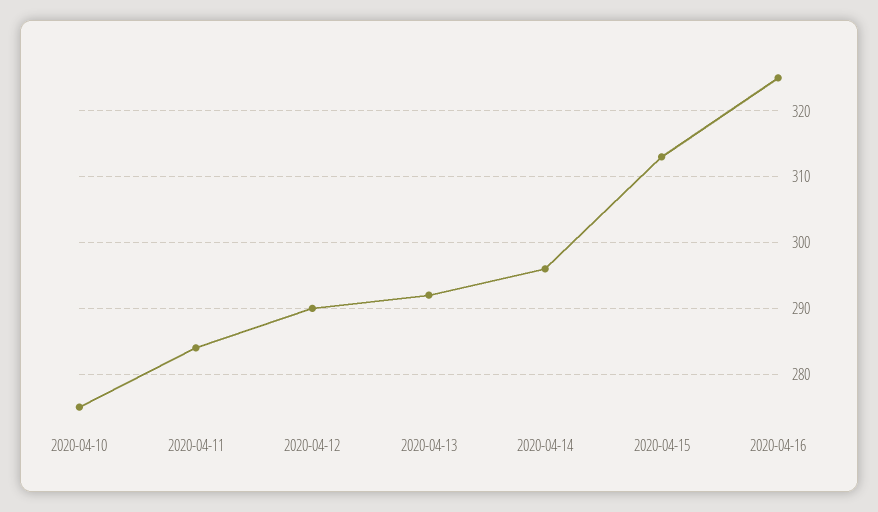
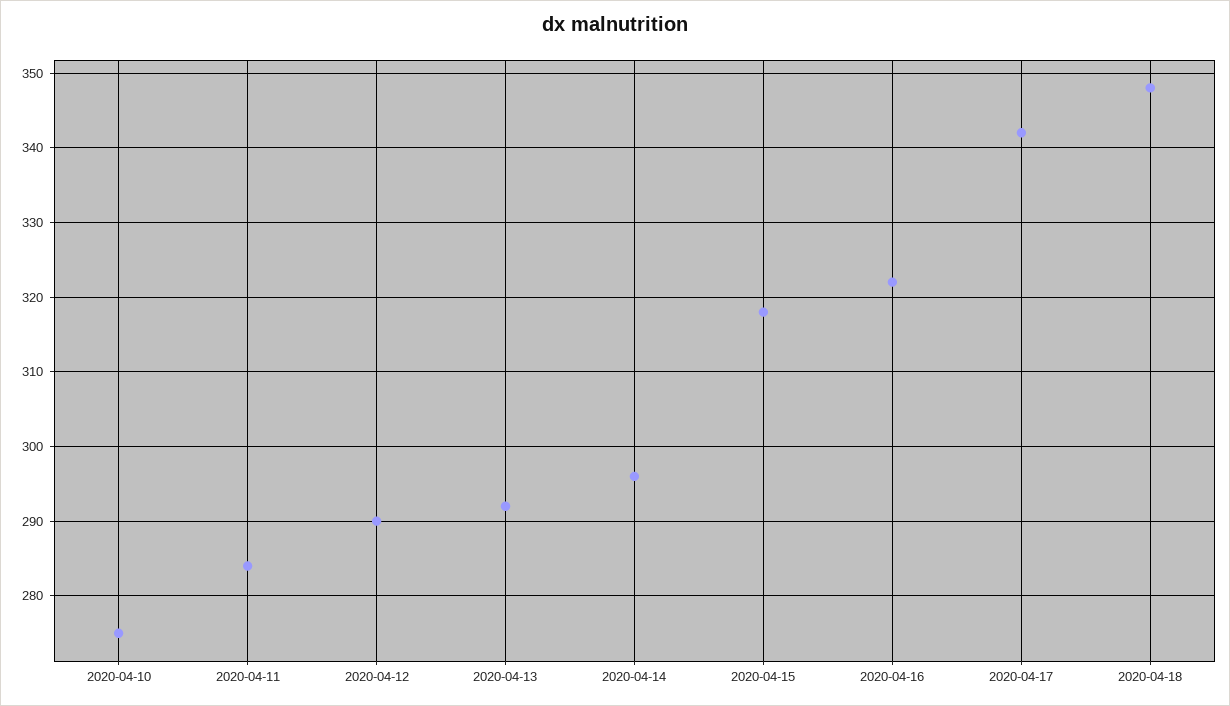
2020-04-15: 313 -> 318
2020-04-16: 325 -> 322
2020-04-17: none -> 342
2020-04-18: none -> 348

